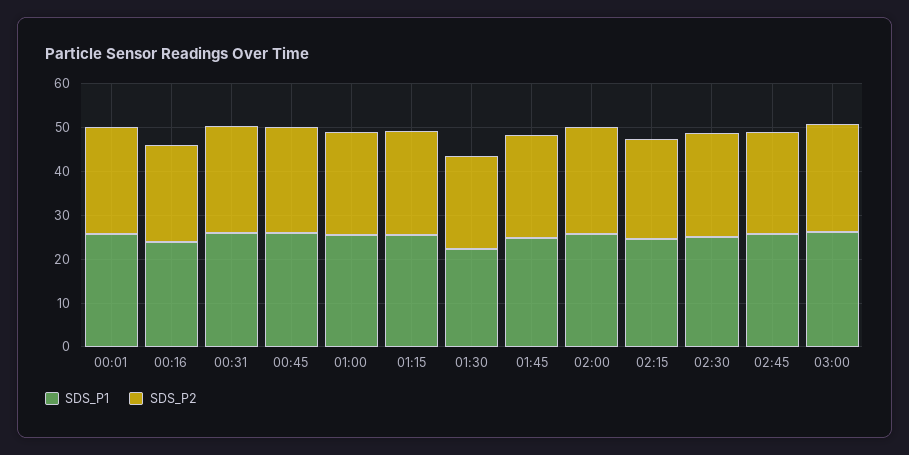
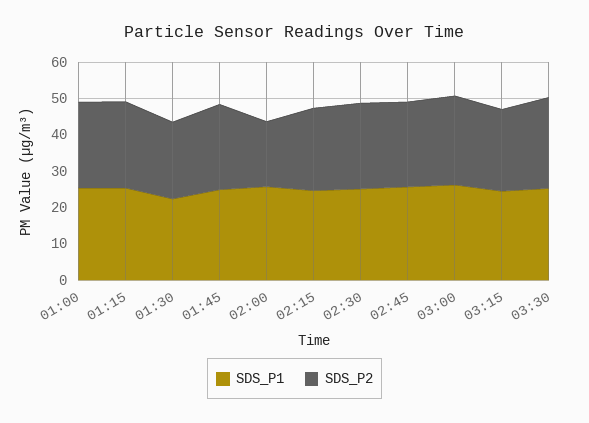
SDS_P1, 00:01: 26 -> none
SDS_P2, 00:01: 24 -> none
SDS_P1, 00:16: 24 -> none
SDS_P2, 00:16: 22 -> none
SDS_P1, 00:31: 26 -> none
SDS_P2, 00:31: 24 -> none
SDS_P1, 00:45: 26 -> none
SDS_P2, 00:45: 24 -> none
SDS_P2, 02:00: 24 -> 17.5
SDS_P1, 03:15: none -> 25
SDS_P2, 03:15: none -> 22.5
SDS_P1, 03:30: none -> 25
SDS_P2, 03:30: none -> 25

